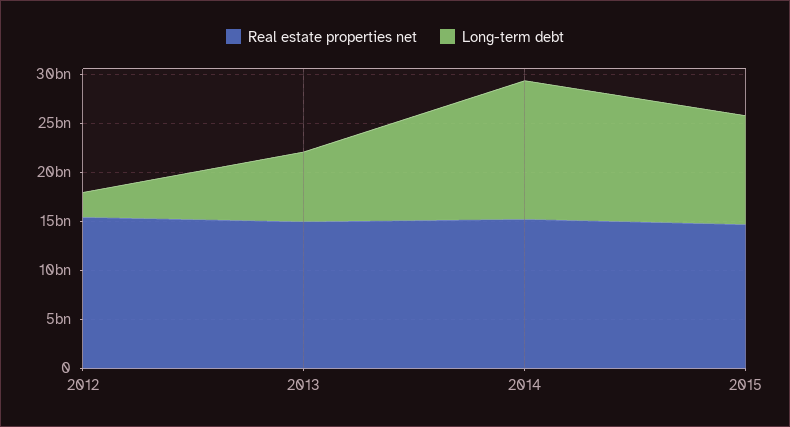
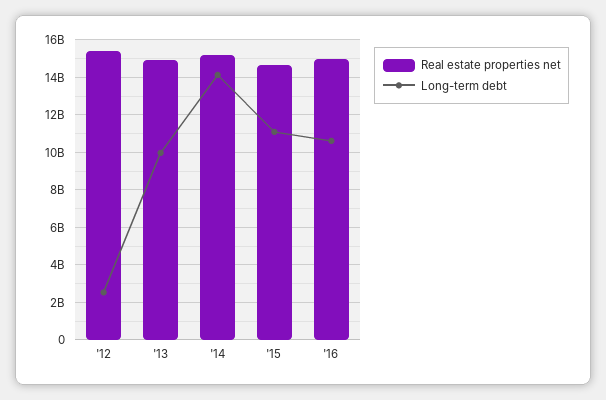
Long-term debt, 2013: 7000000000 -> 10000000000
Real estate properties net, '16: none -> 15000000000
Long-term debt, '16: none -> 10500000000

